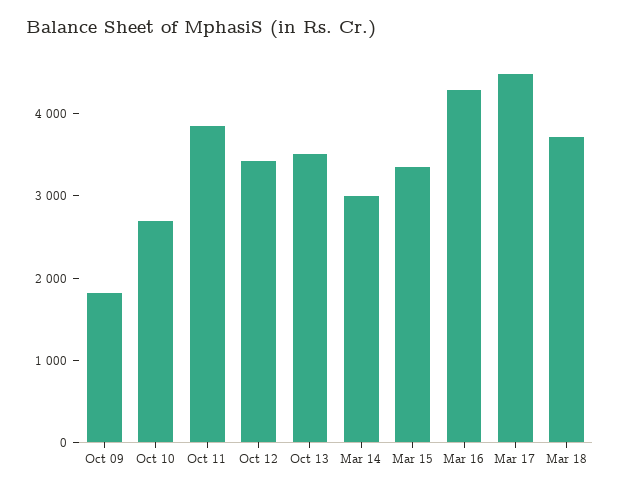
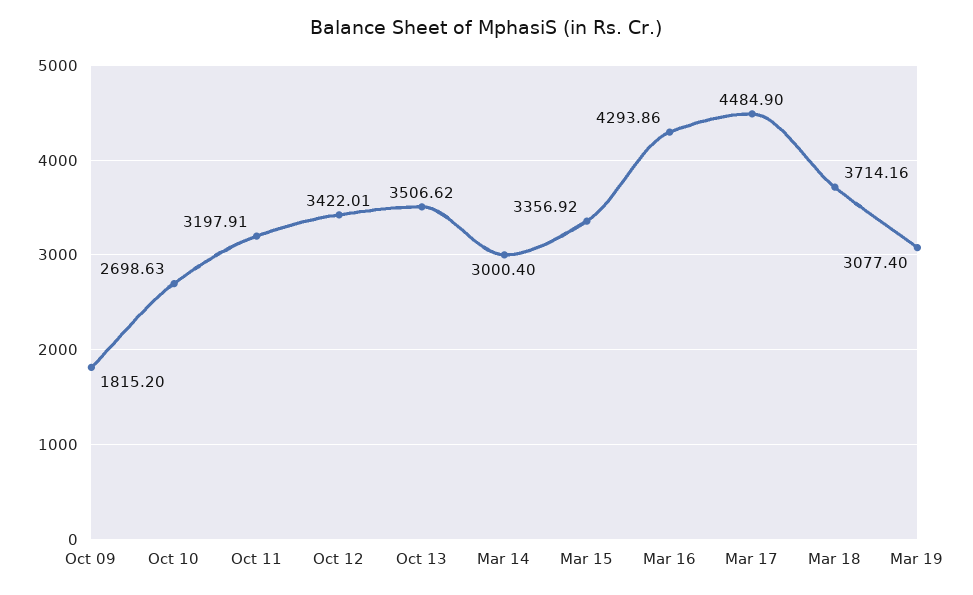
Oct 11: 3800 -> 3197.91
Mar 19: none -> 3077.4

